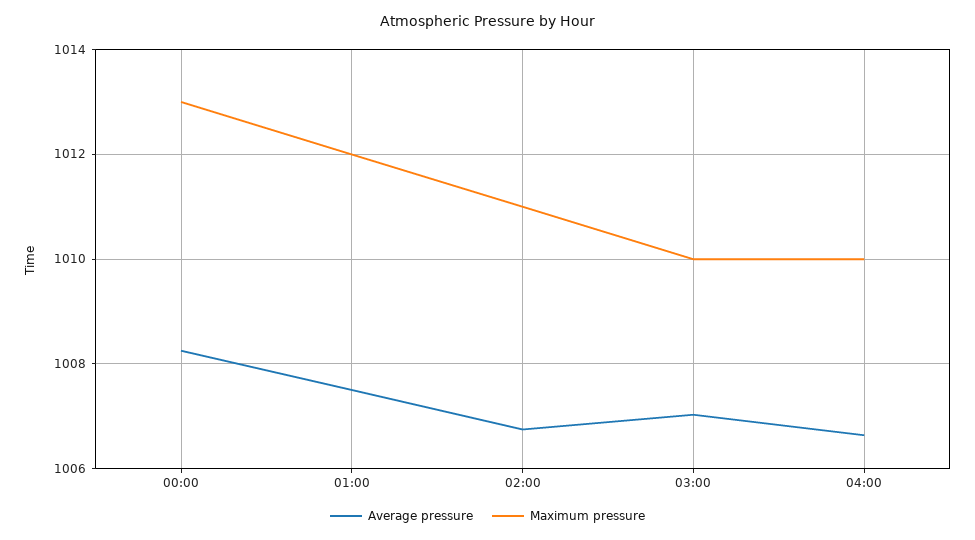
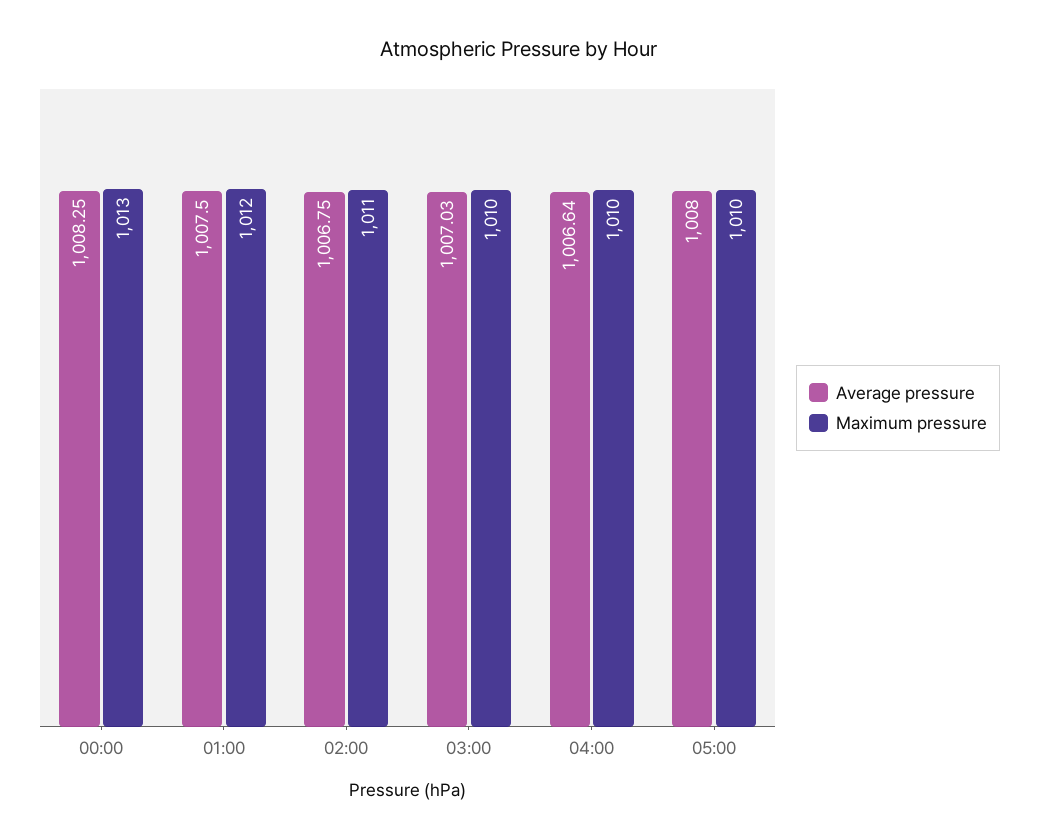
Average pressure, 05:00: none -> 1008
Maximum pressure, 05:00: none -> 1010

